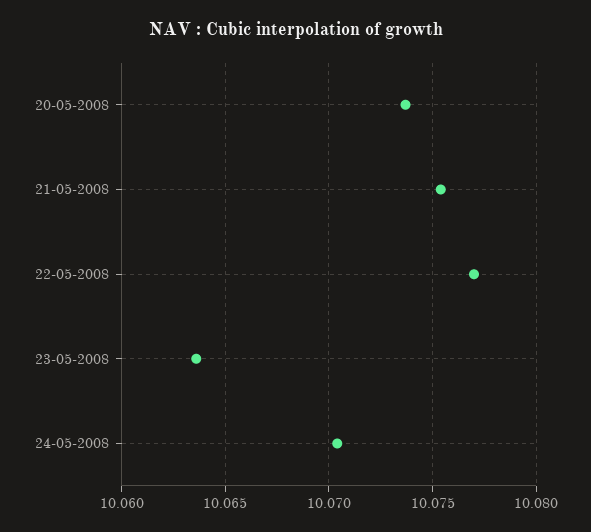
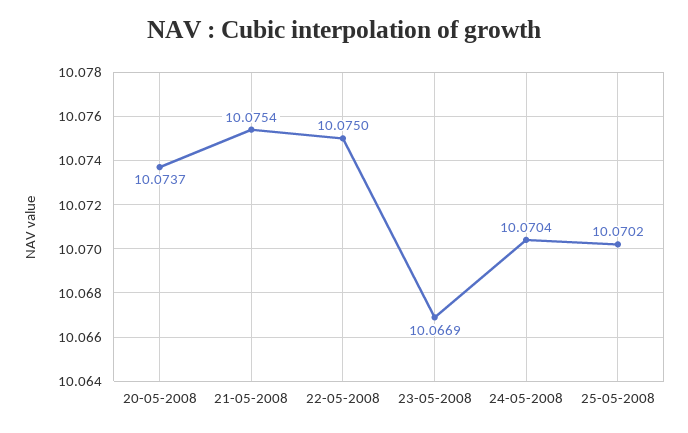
22-05-2008: 10.077 -> 10.075
23-05-2008: 10.0635 -> 10.0669
25-05-2008: none -> 10.0702

